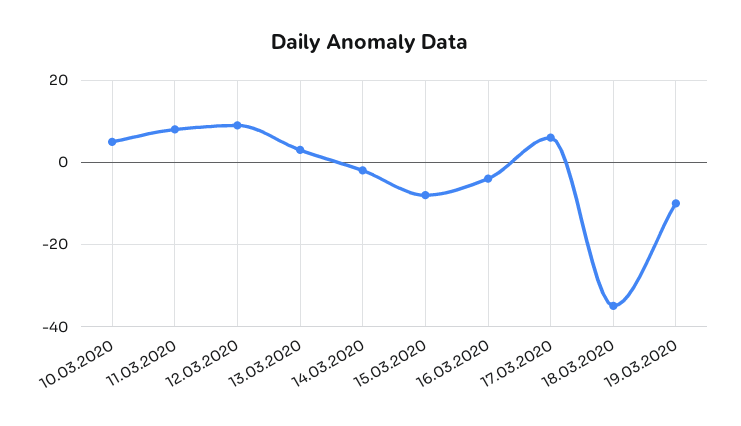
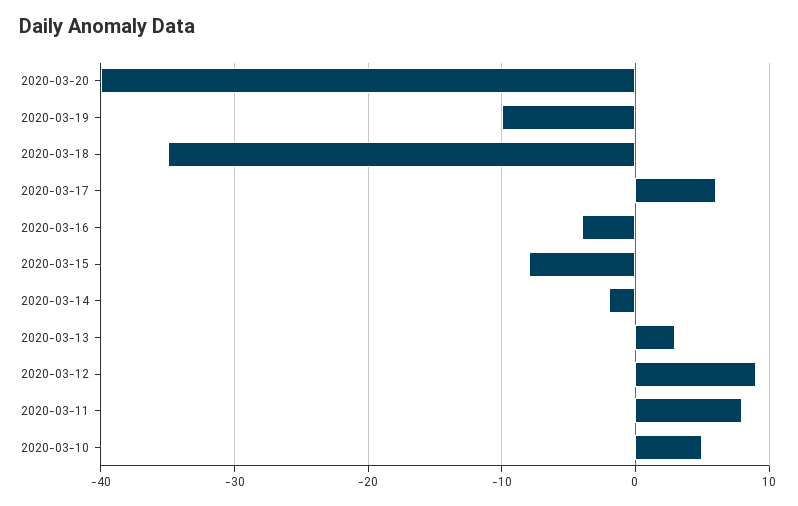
2020-03-20: none -> -40

